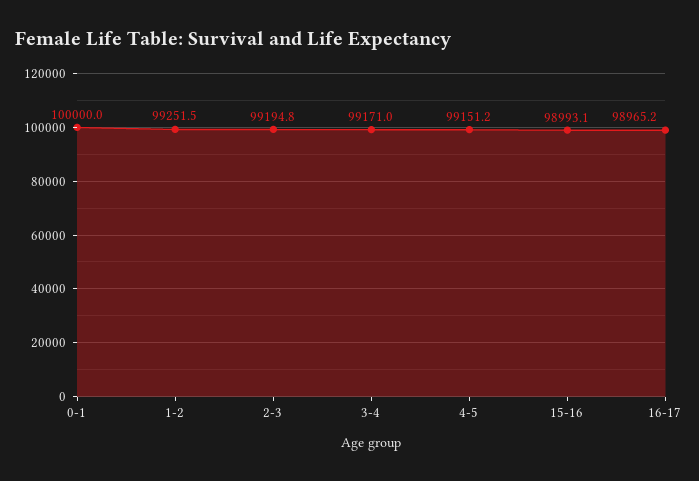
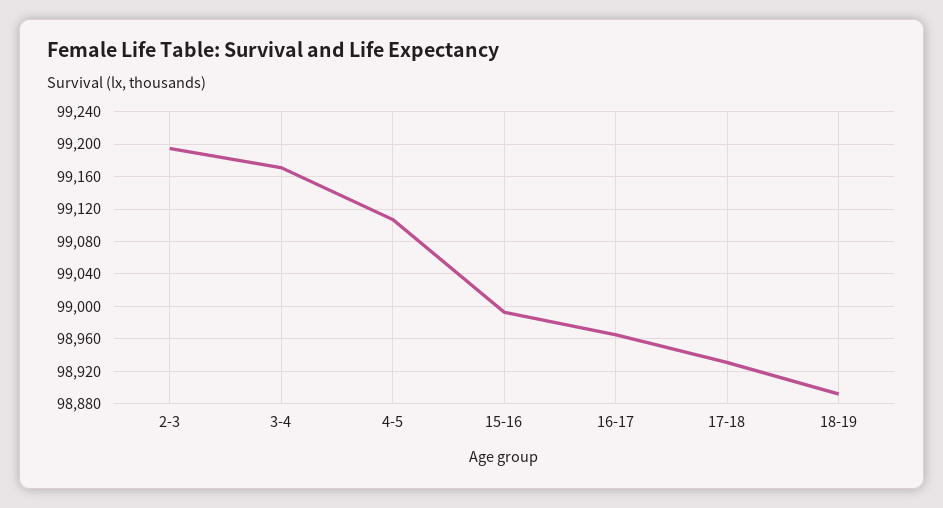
0-1: 100000 -> none
1-2: 99251.5 -> none
4-5: 99151.2 -> 99110
17-18: none -> 98930
18-19: none -> 98890

